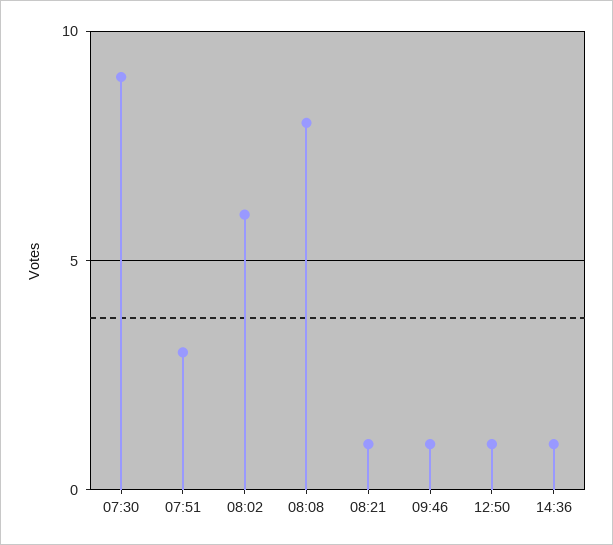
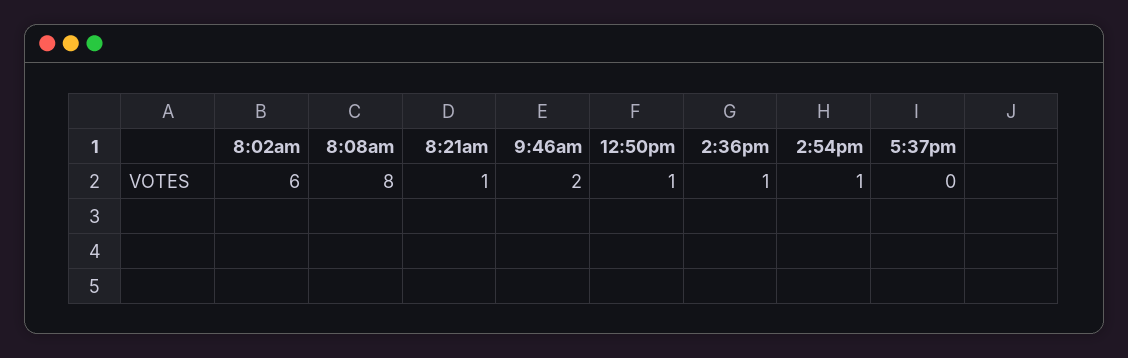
07:30: 9 -> none
07:51: 3 -> none
09:46: 1 -> 2
2:54pm: none -> 1
5:37pm: none -> 0

